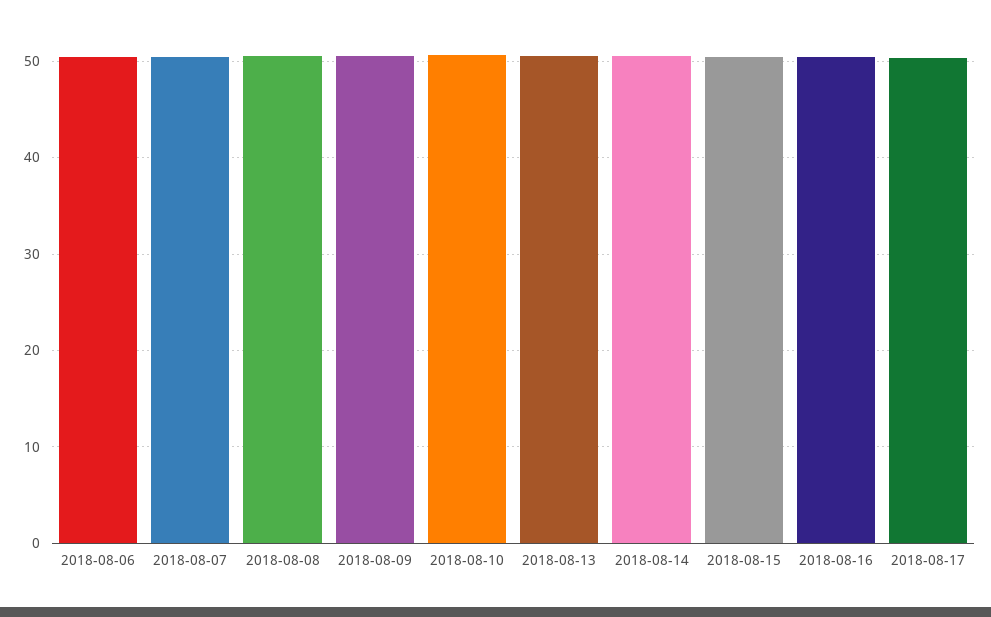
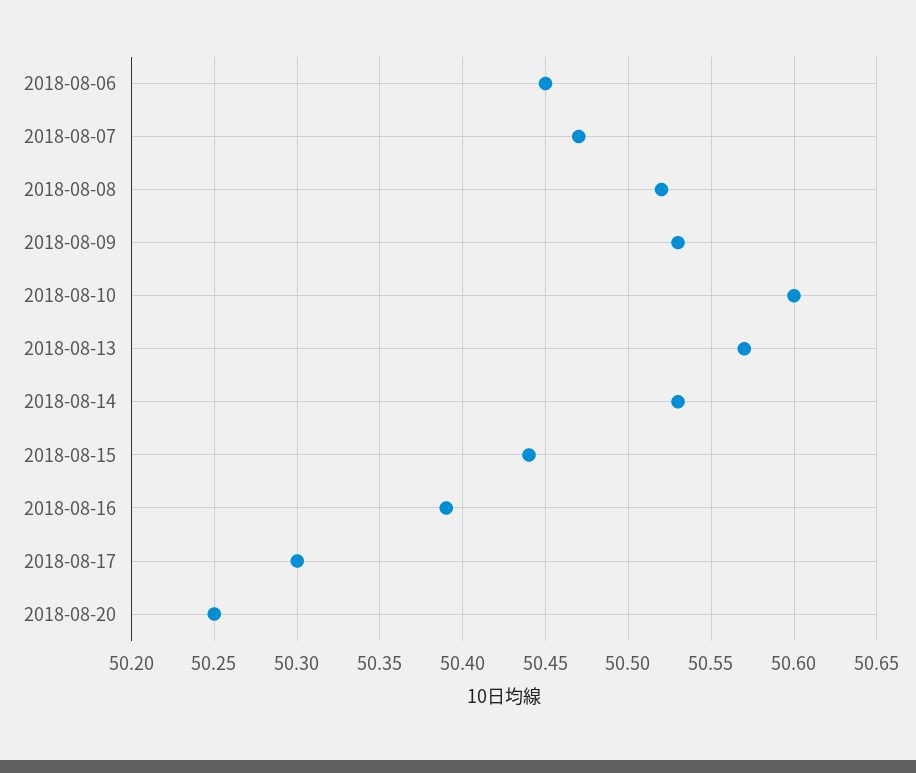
2018-08-20: none -> 50.25

